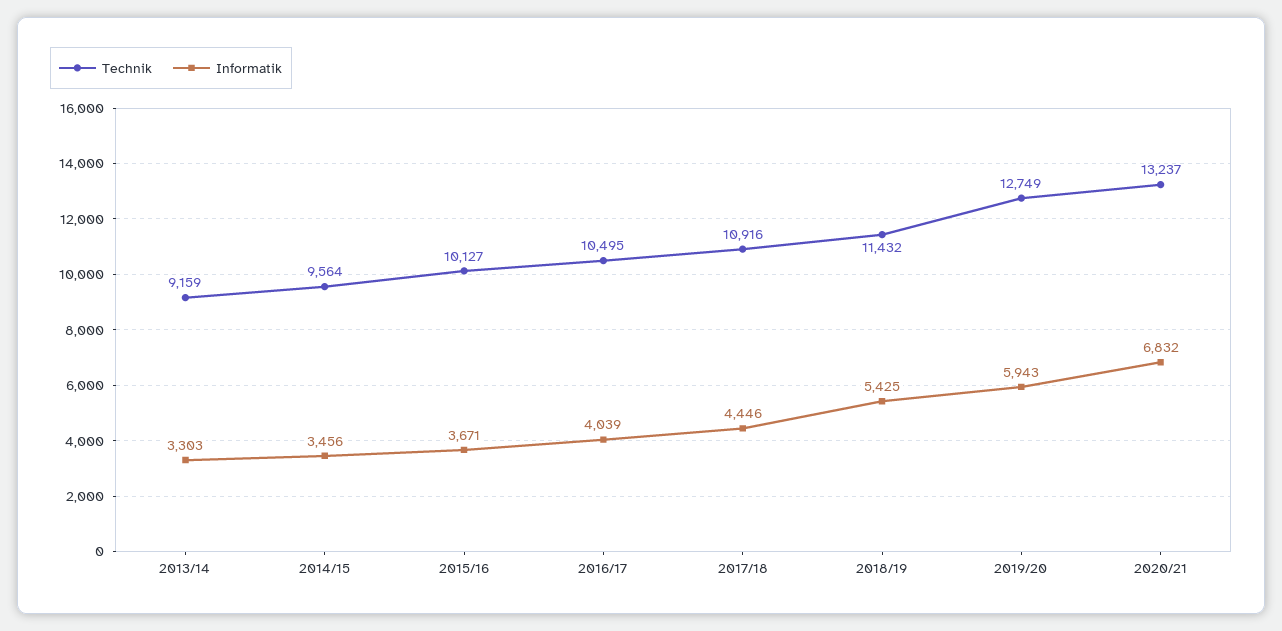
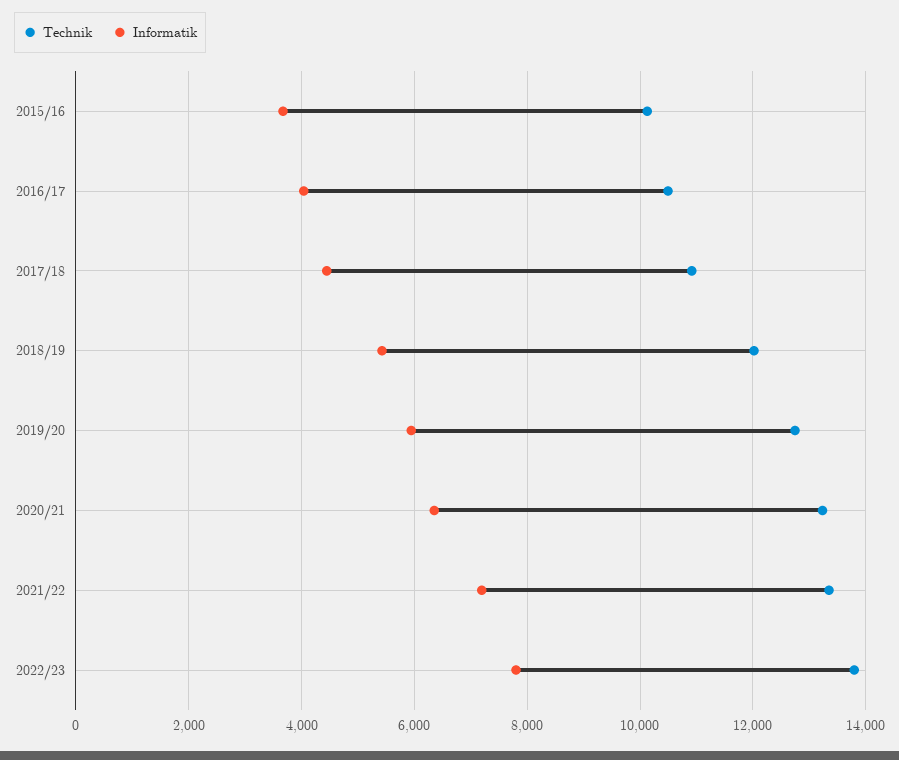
Technik, 2013/14: 9159 -> none
Informatik, 2013/14: 3303 -> none
Technik, 2014/15: 9564 -> none
Informatik, 2014/15: 3456 -> none
Technik, 2018/19: 11432 -> 12000
Informatik, 2020/21: 6832 -> 6400
Technik, 2021/22: none -> 13400
Informatik, 2021/22: none -> 7200
Technik, 2022/23: none -> 13800
Informatik, 2022/23: none -> 7800

